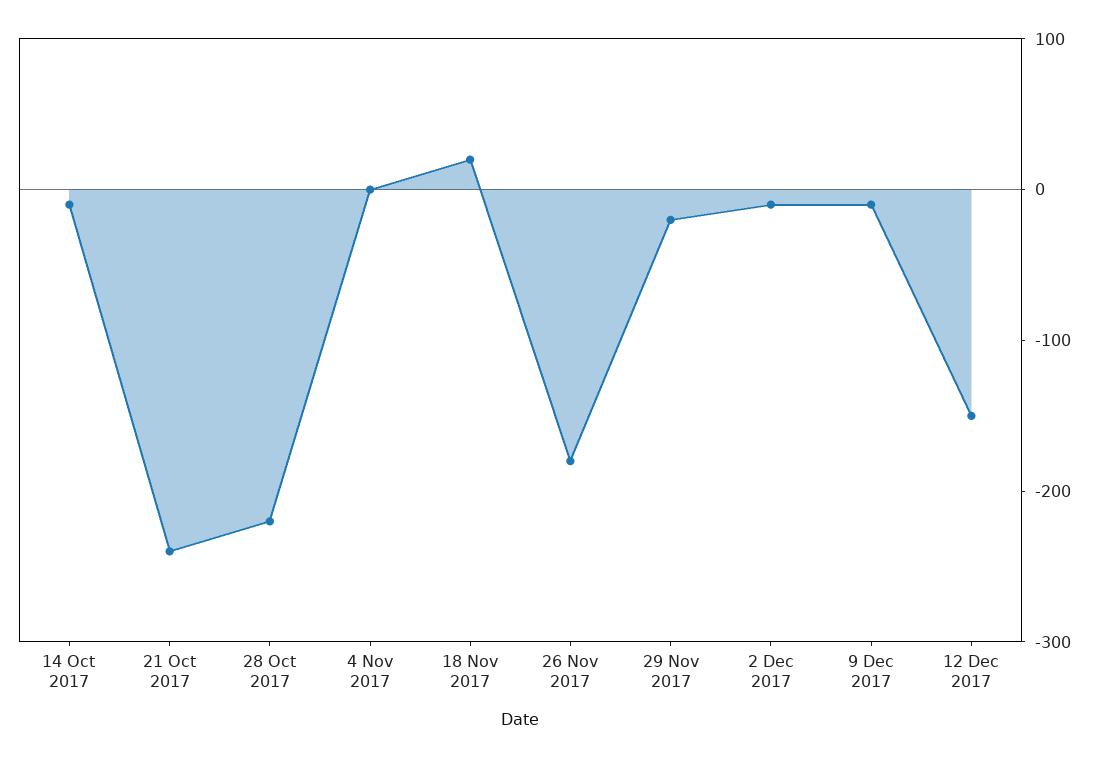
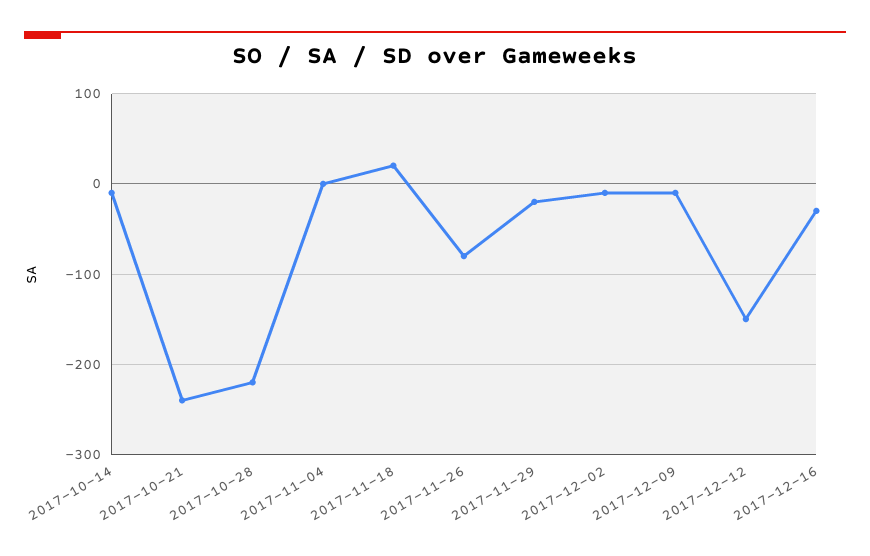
26 Nov 2017: -180 -> -80
2017-12-16: none -> -30

